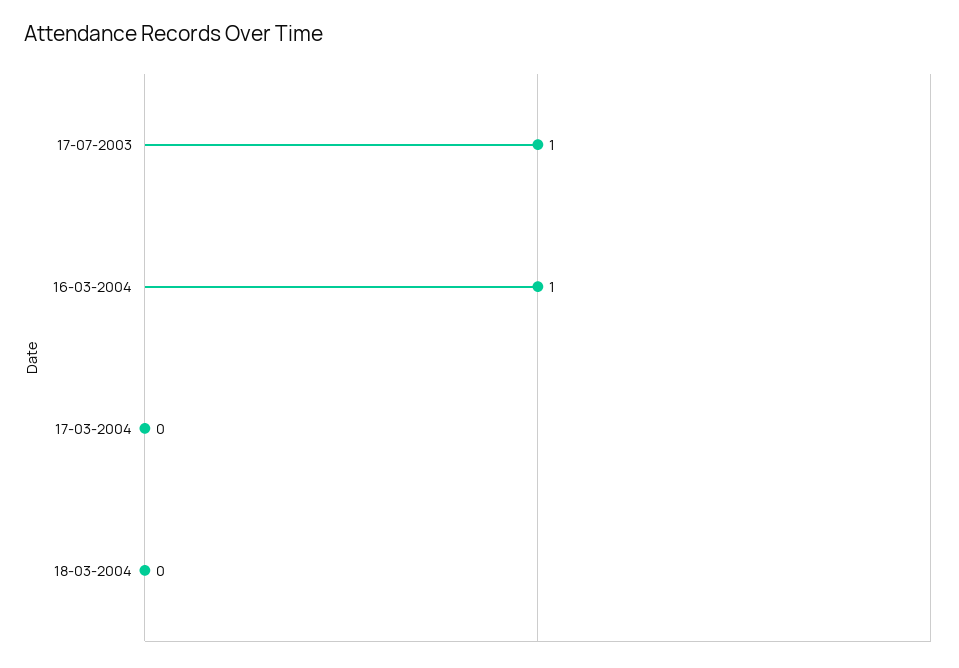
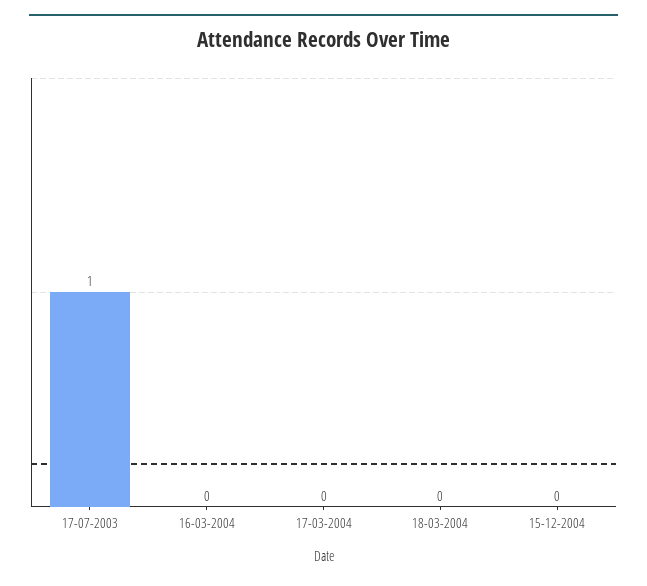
16-03-2004: 1 -> 0
15-12-2004: none -> 0

